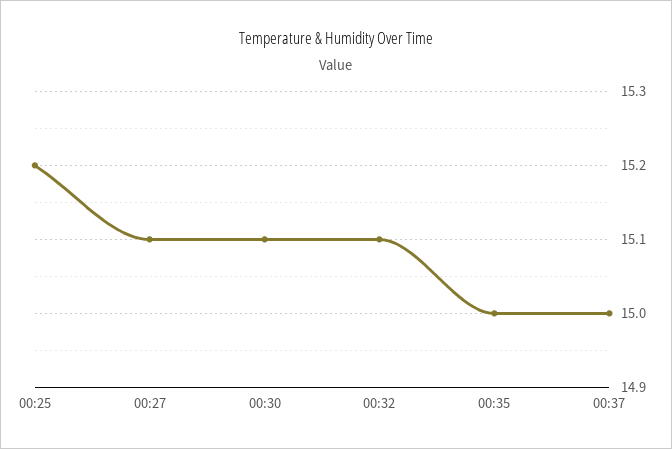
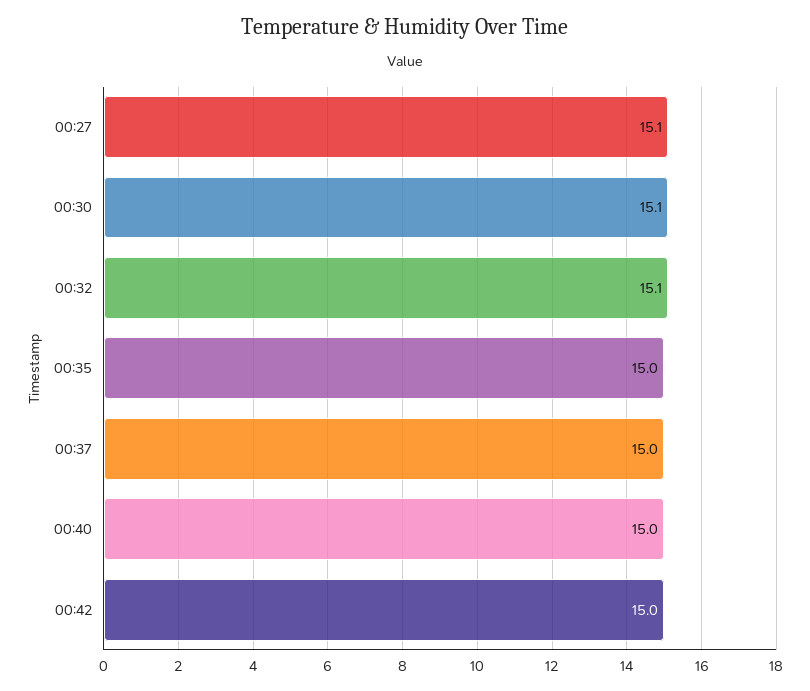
00:25: 15.2 -> none
00:40: none -> 15
00:42: none -> 15

